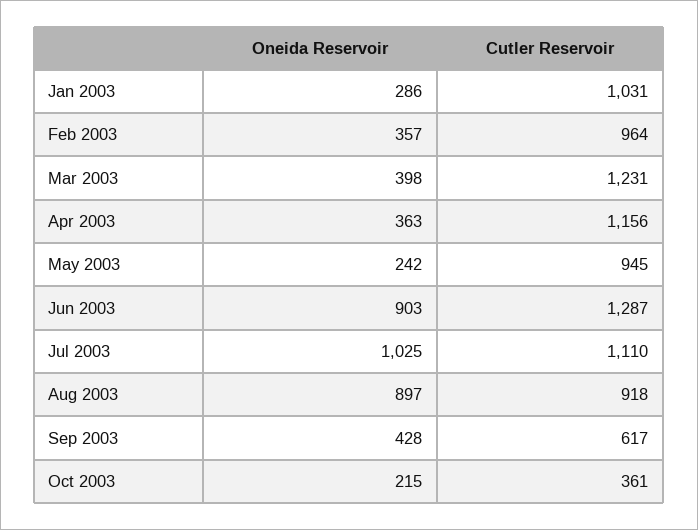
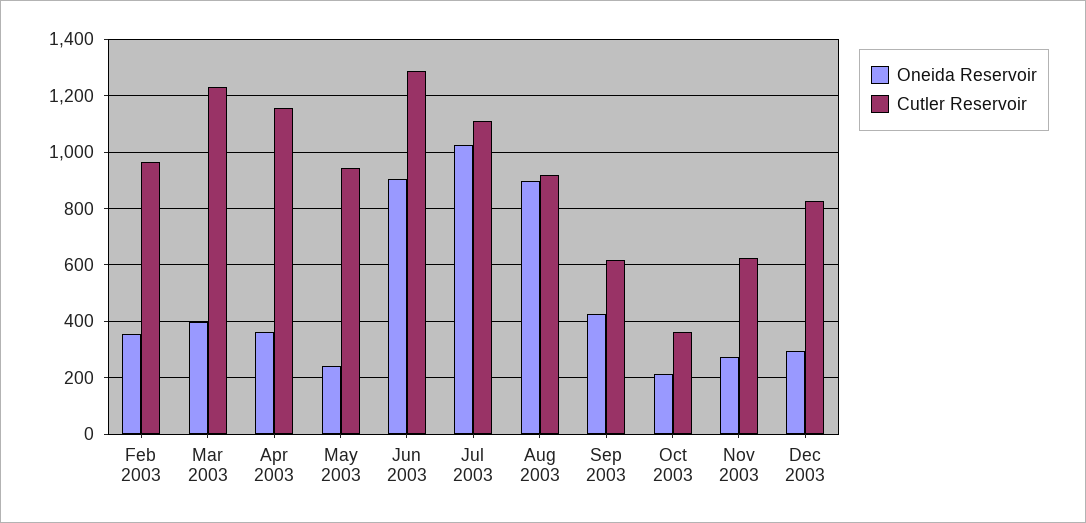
Oneida Reservoir, Jan 2003: 286 -> none
Cutler Reservoir, Jan 2003: 1031 -> none
Oneida Reservoir, Nov 2003: none -> 275
Cutler Reservoir, Nov 2003: none -> 625
Oneida Reservoir, Dec 2003: none -> 300
Cutler Reservoir, Dec 2003: none -> 825

